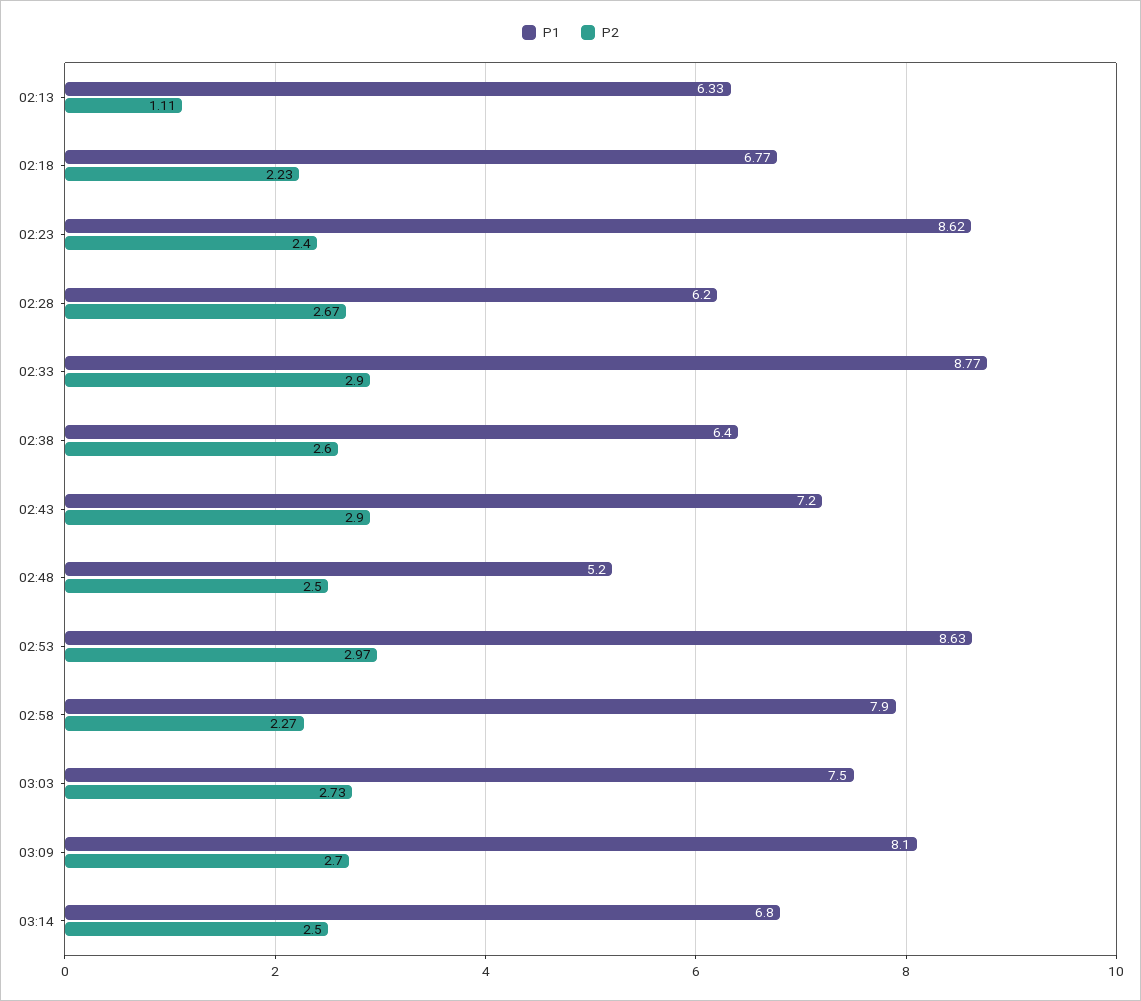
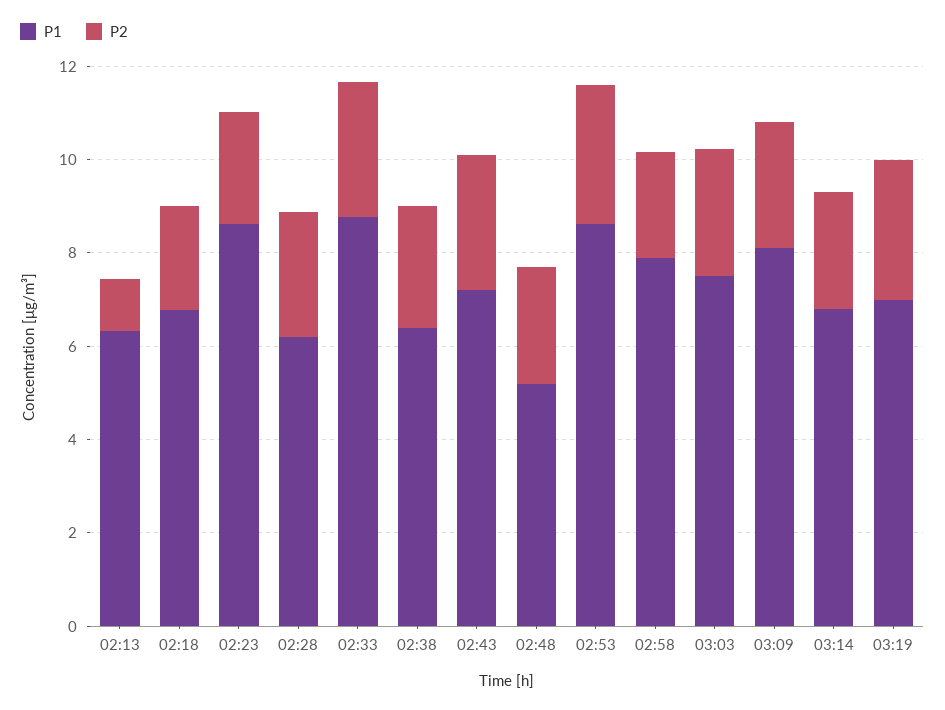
P1, 03:19: none -> 7
P2, 03:19: none -> 3

